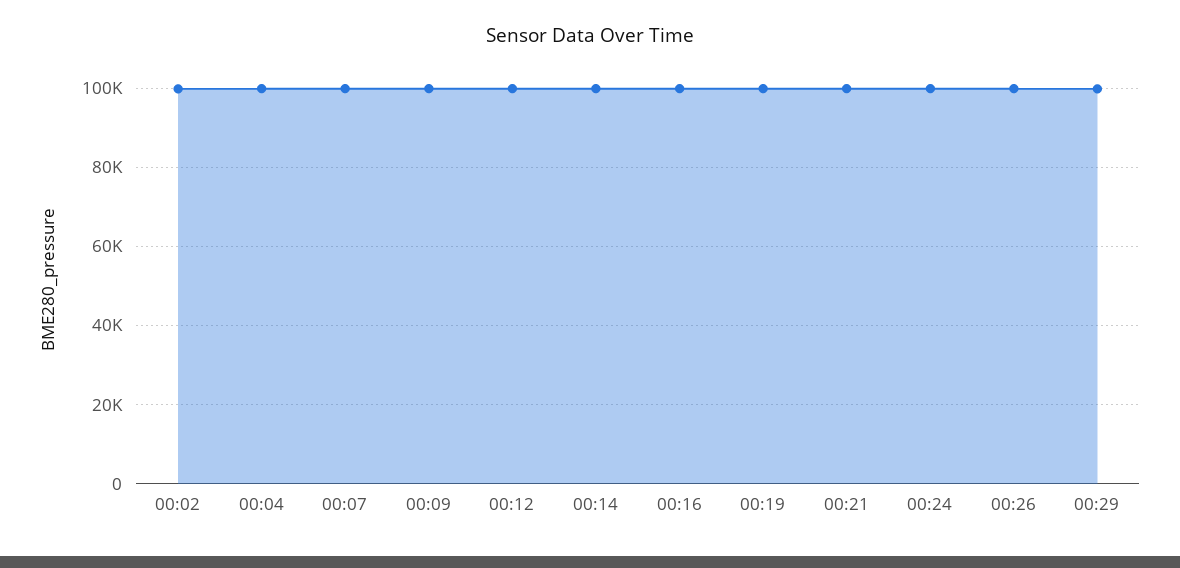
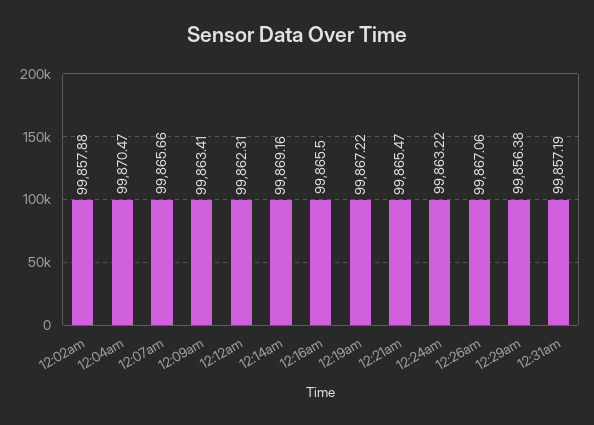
12:31am: none -> 99857.19

